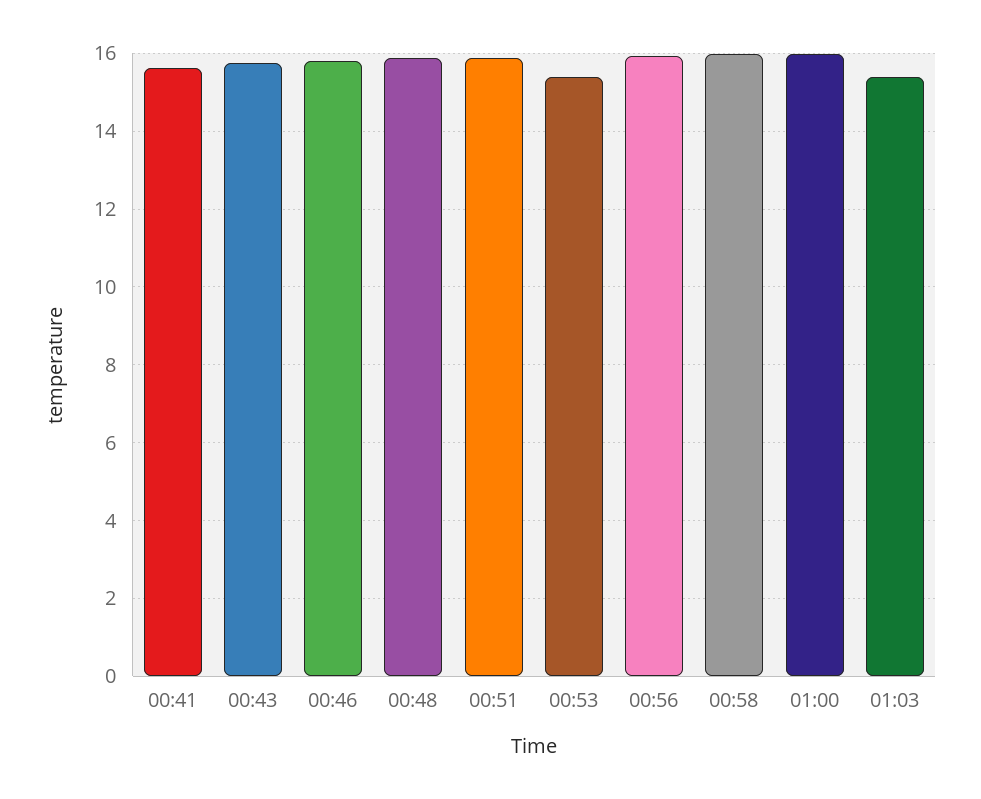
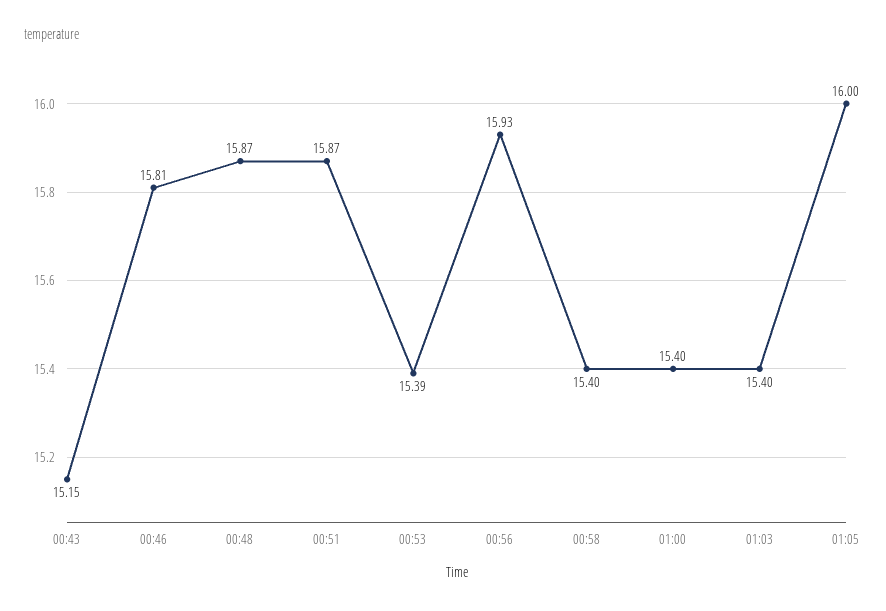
00:41: 15.6 -> none
00:43: 15.8 -> 15.15
00:58: 16 -> 15.4
01:00: 16 -> 15.4
01:05: none -> 16

